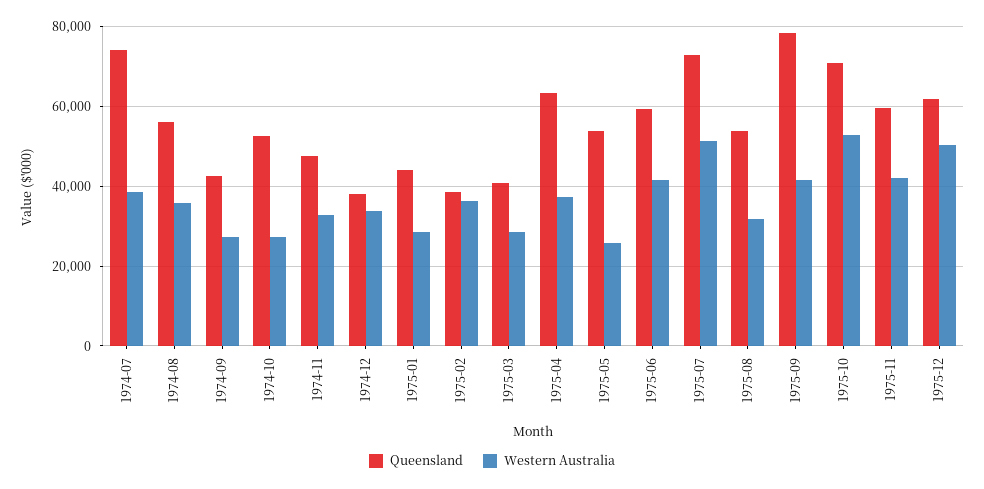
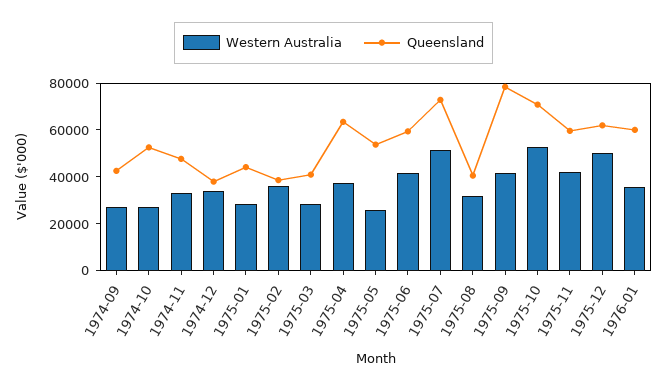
Queensland, 1974-07: 74000 -> none
Western Australia, 1974-07: 38000 -> none
Queensland, 1974-08: 56000 -> none
Western Australia, 1974-08: 36000 -> none
Queensland, 1975-08: 54000 -> 40000
Western Australia, 1976-01: none -> 35000
Queensland, 1976-01: none -> 60000

